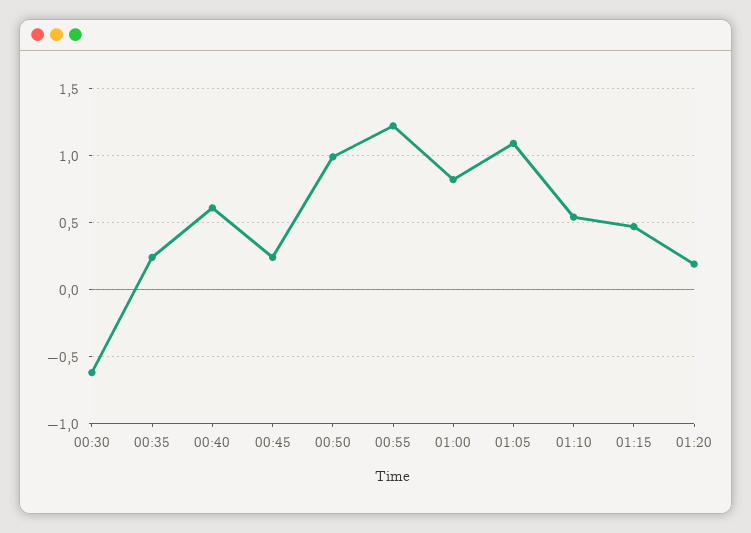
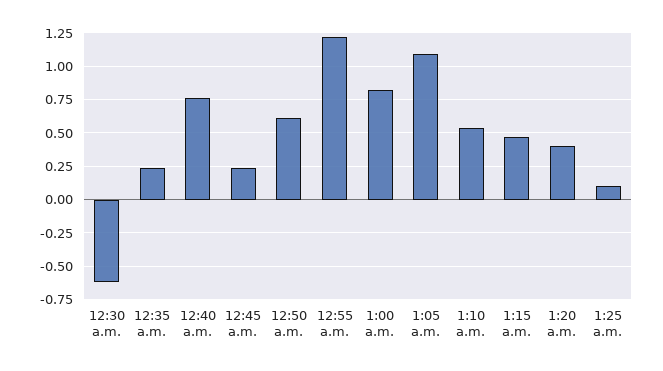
00:40: 0.6 -> 0.75
00:50: 1 -> 0.6
01:20: 0.2 -> 0.4
1:25 a.m.: none -> 0.1

